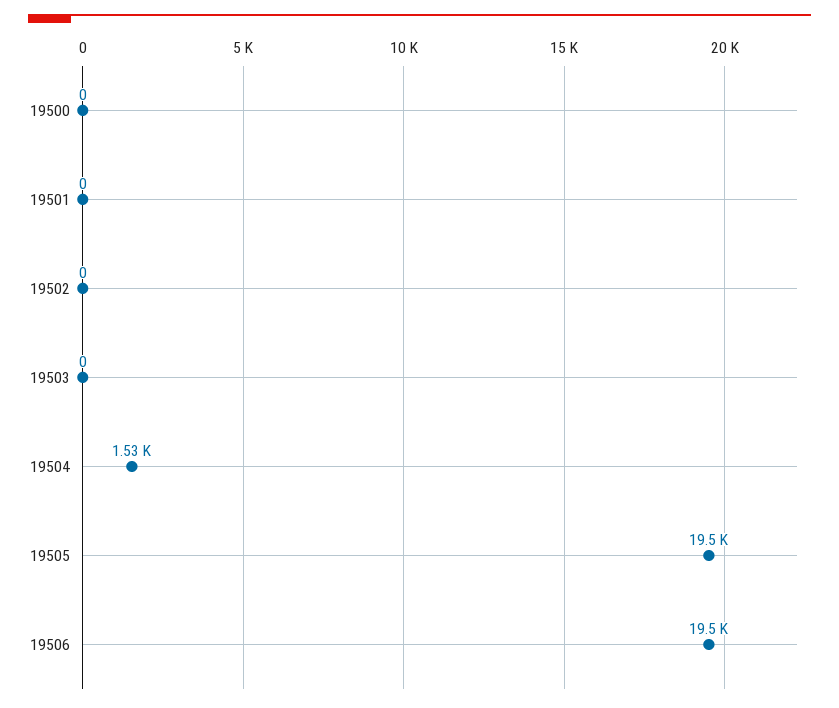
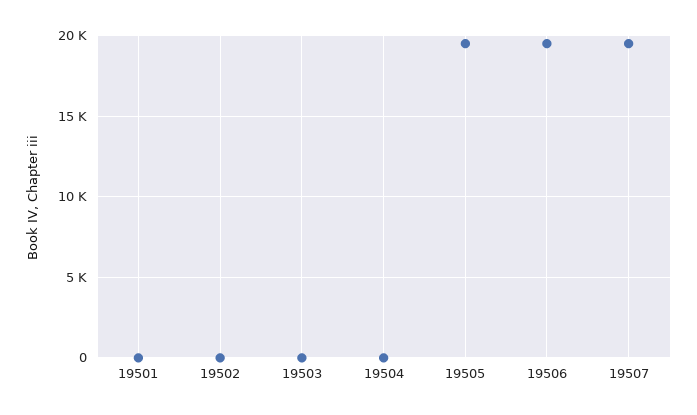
19500: 0 -> none
19504: 1530 -> 0
19507: none -> 19500

